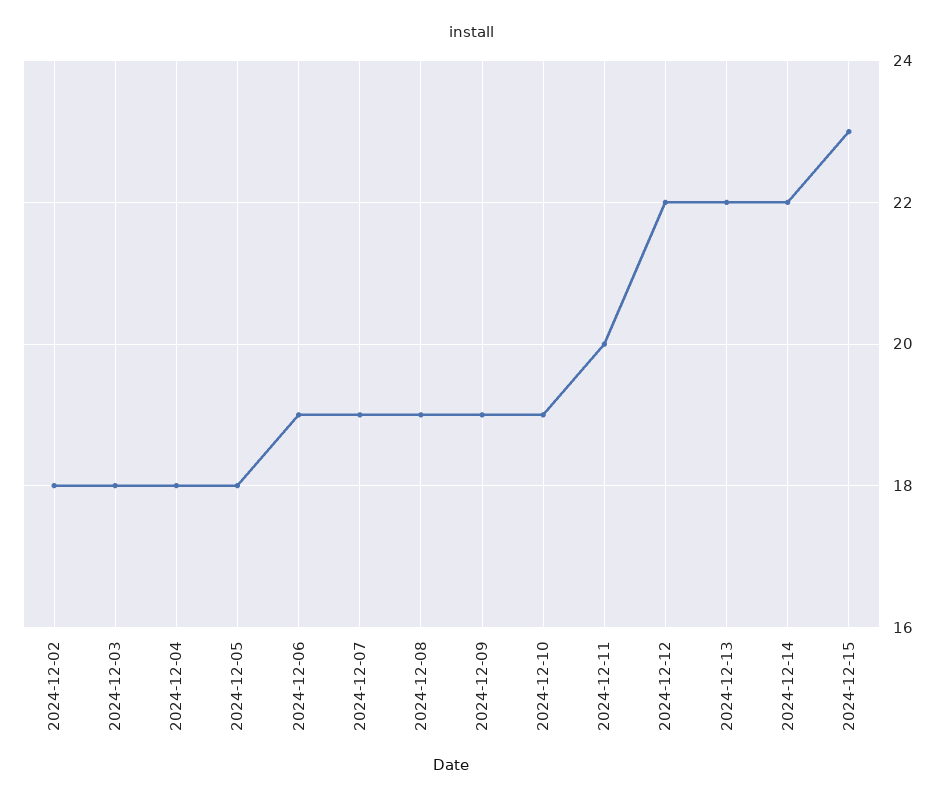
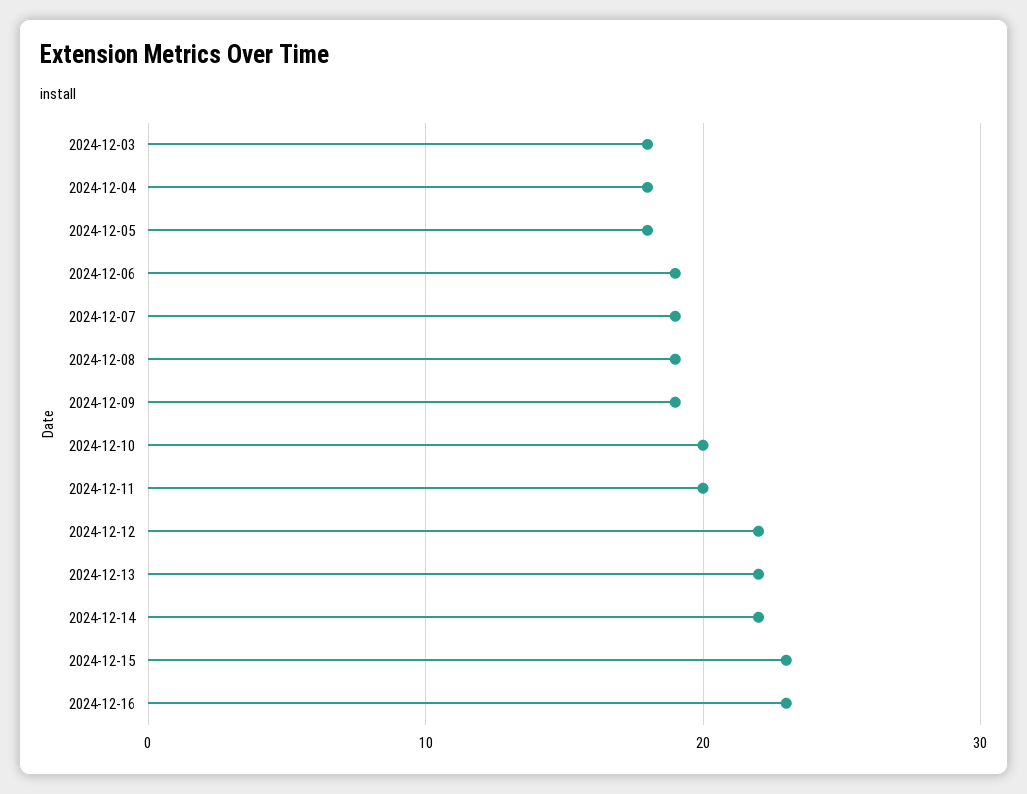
2024-12-02: 18 -> none
2024-12-10: 19 -> 20
2024-12-16: none -> 23

